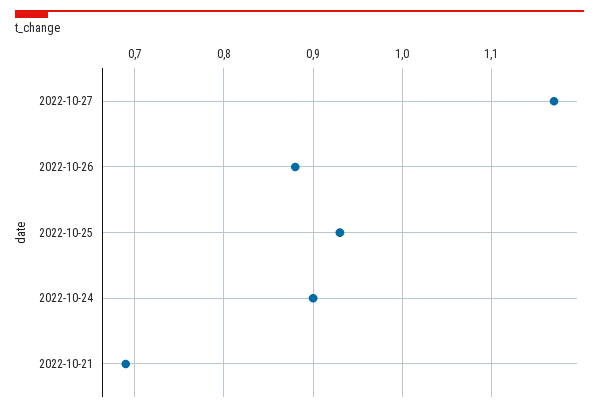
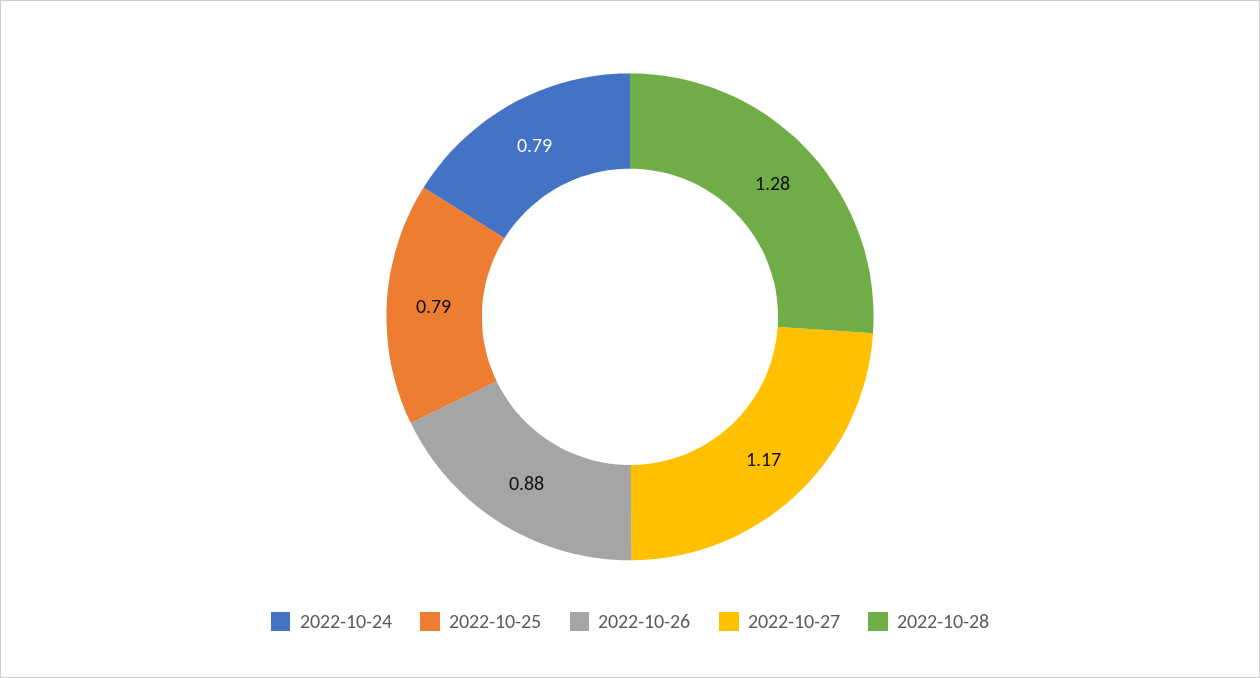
2022-10-25: 0.93 -> 0.79
2022-10-24: 0.9 -> 0.79
2022-10-21: 0.69 -> none
2022-10-28: none -> 1.28

